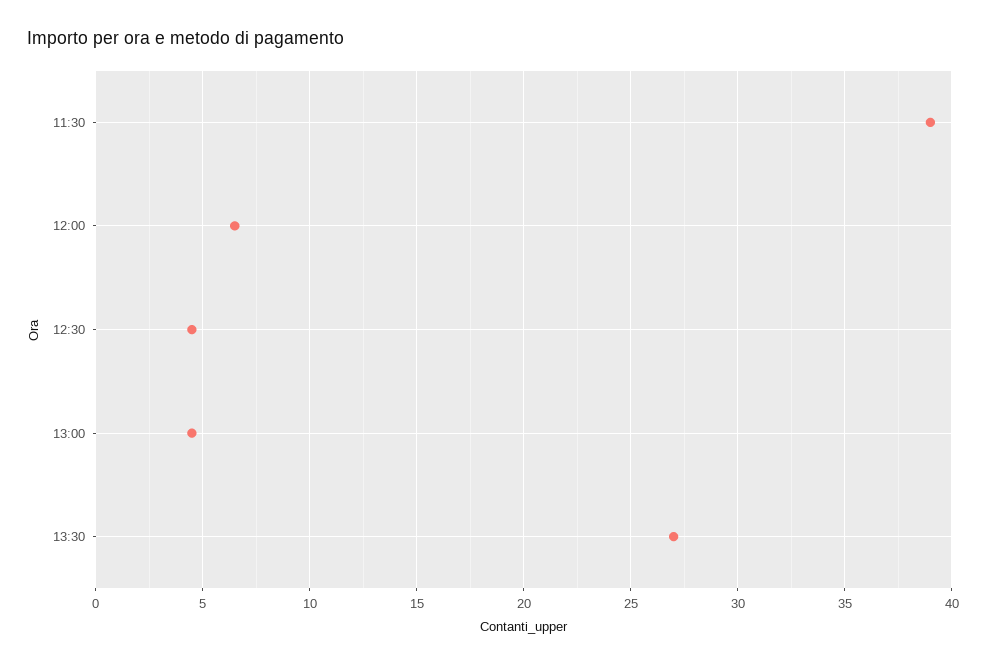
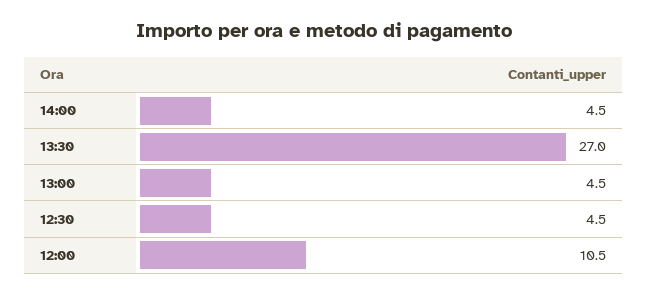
11:30: 39 -> none
12:00: 6.5 -> 10.5
14:00: none -> 4.5

